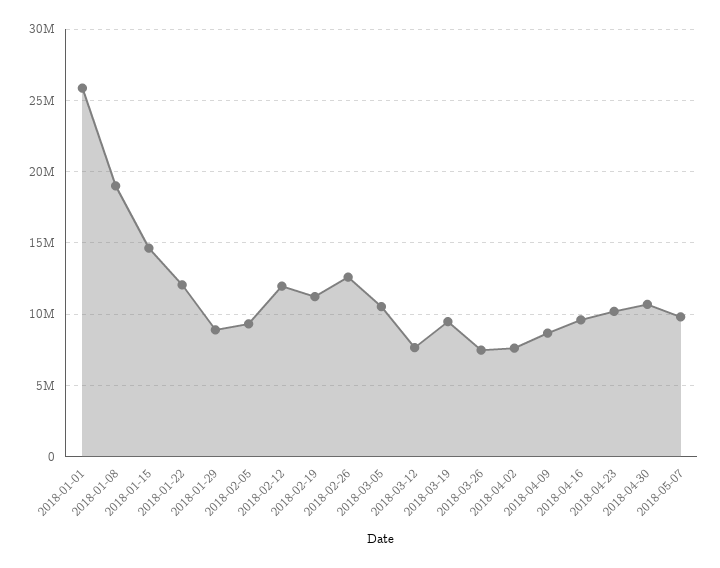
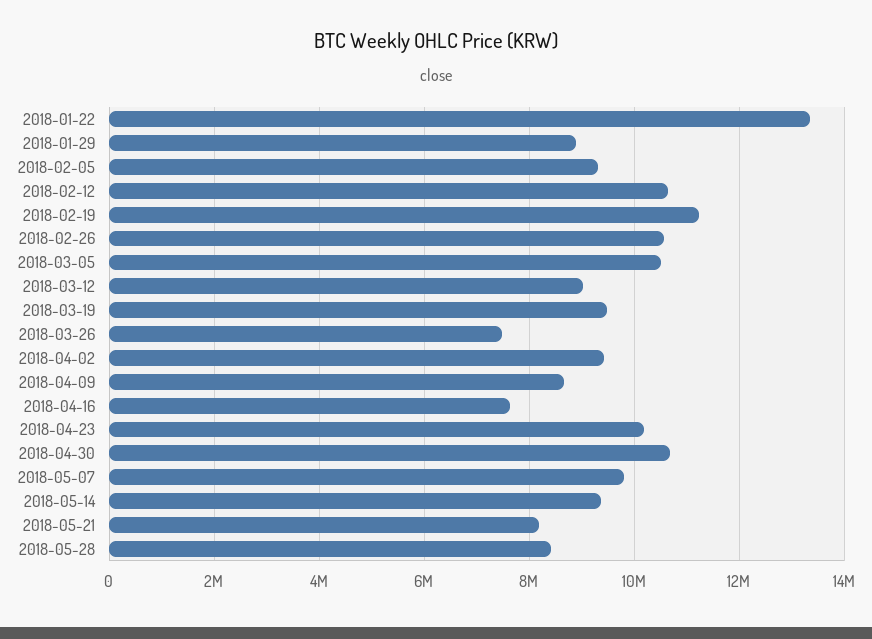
2018-01-01: 26000000 -> none
2018-01-08: 19000000 -> none
2018-01-15: 14500000 -> none
2018-01-22: 12000000 -> 13400000
2018-02-12: 12000000 -> 10600000
2018-02-26: 12500000 -> 10600000
2018-03-12: 7500000 -> 9000000
2018-04-02: 7500000 -> 9400000
2018-04-16: 9500000 -> 7600000
2018-05-14: none -> 9400000
2018-05-21: none -> 8200000
2018-05-28: none -> 8400000

